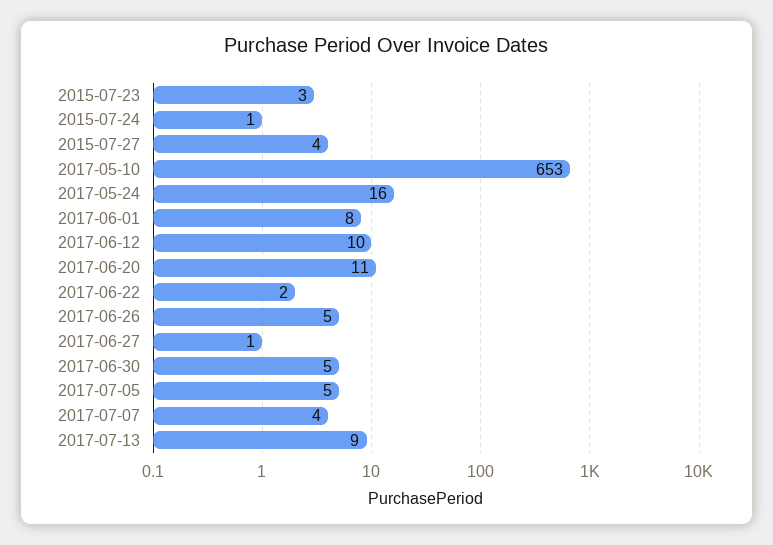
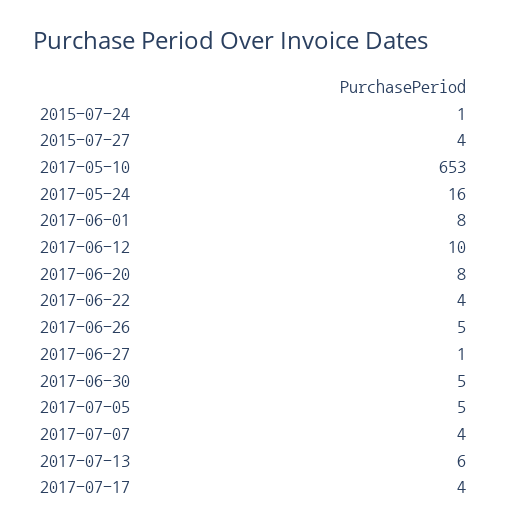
2015-07-23: 3 -> none
2017-06-20: 11 -> 8
2017-06-22: 2 -> 4
2017-07-13: 9 -> 6
2017-07-17: none -> 4

